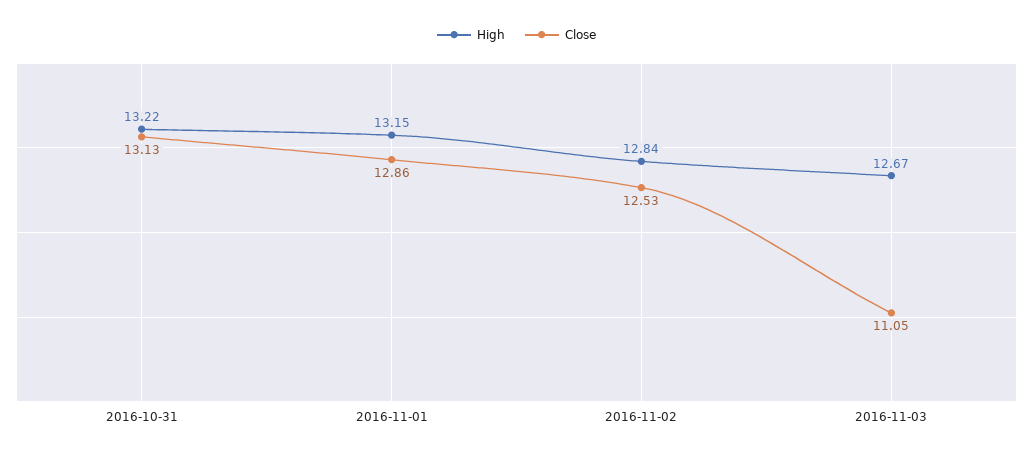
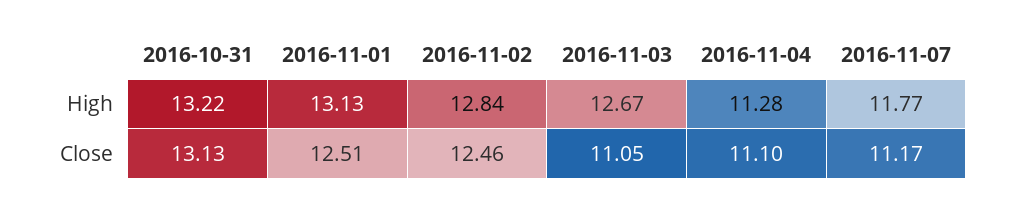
High, 2016-11-01: 13.15 -> 13.13
Close, 2016-11-01: 12.86 -> 12.51
Close, 2016-11-02: 12.53 -> 12.46
High, 2016-11-04: none -> 11.28
High, 2016-11-07: none -> 11.77
Close, 2016-11-04: none -> 11.1
Close, 2016-11-07: none -> 11.17

